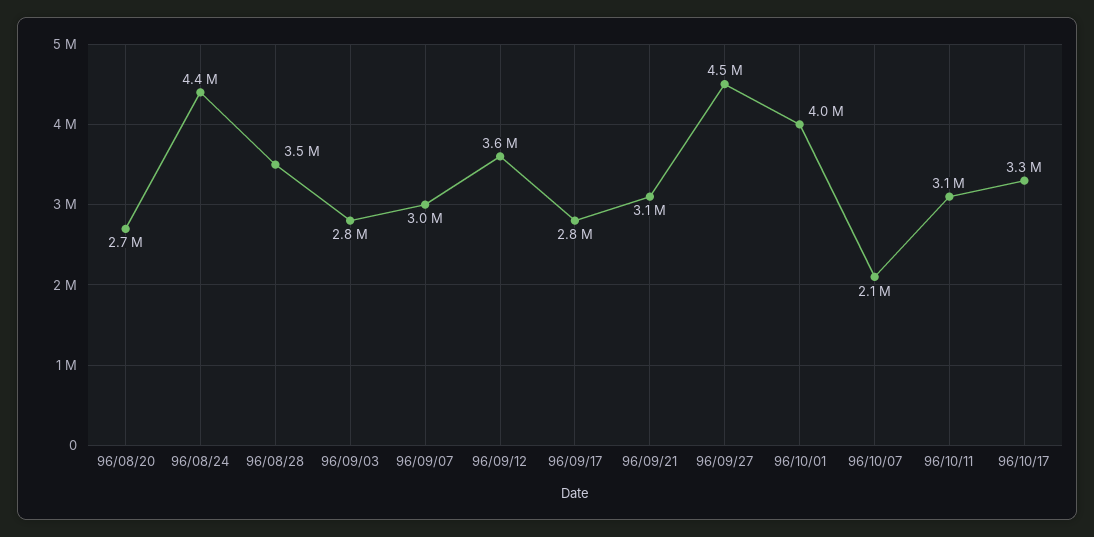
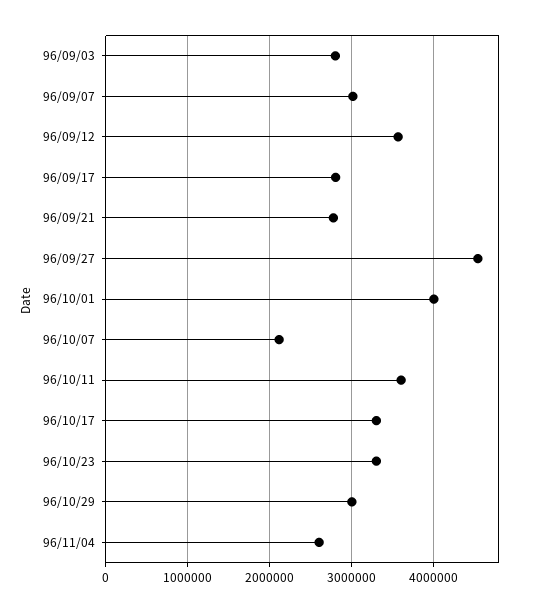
96/08/20: 2700000 -> none
96/08/24: 4400000 -> none
96/08/28: 3500000 -> none
96/09/21: 3100000 -> 2800000
96/10/11: 3100000 -> 3600000
96/10/23: none -> 3300000
96/10/29: none -> 3000000
96/11/04: none -> 2600000

